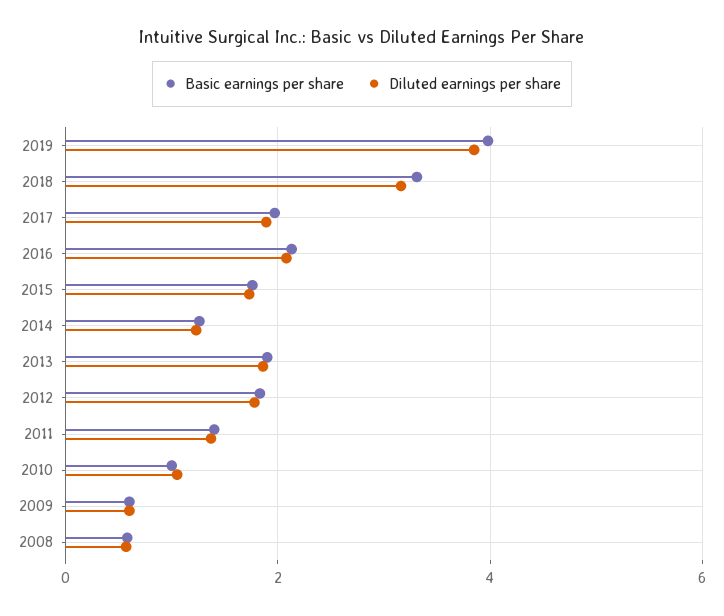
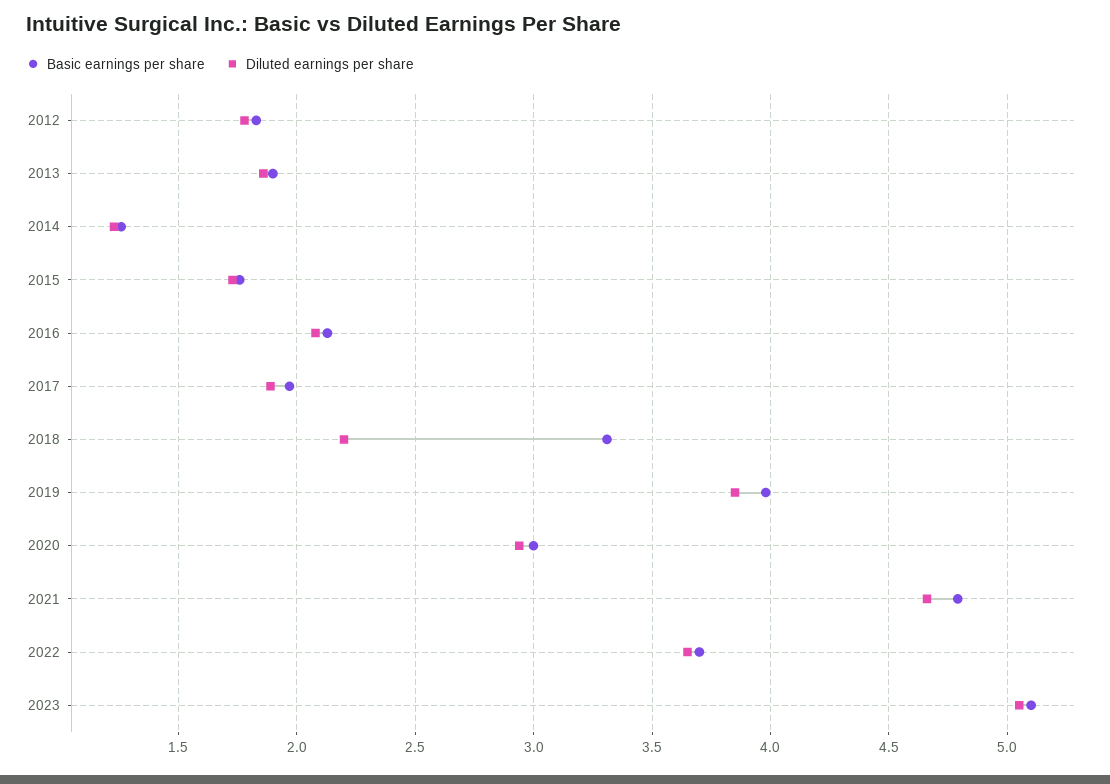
Diluted earnings per share, 2018: 3.2 -> 2.2
Basic earnings per share, 2011: 1.4 -> none
Diluted earnings per share, 2011: 1.4 -> none
Basic earnings per share, 2010: 1 -> none
Diluted earnings per share, 2010: 1 -> none
Basic earnings per share, 2009: 0.6 -> none
Diluted earnings per share, 2009: 0.6 -> none
Basic earnings per share, 2008: 0.6 -> none
Diluted earnings per share, 2008: 0.6 -> none
Basic earnings per share, 2020: none -> 3
Diluted earnings per share, 2020: none -> 2.95
Basic earnings per share, 2021: none -> 4.8
Diluted earnings per share, 2021: none -> 4.65
Basic earnings per share, 2022: none -> 3.7
Diluted earnings per share, 2022: none -> 3.65
Basic earnings per share, 2023: none -> 5.1
Diluted earnings per share, 2023: none -> 5.05

